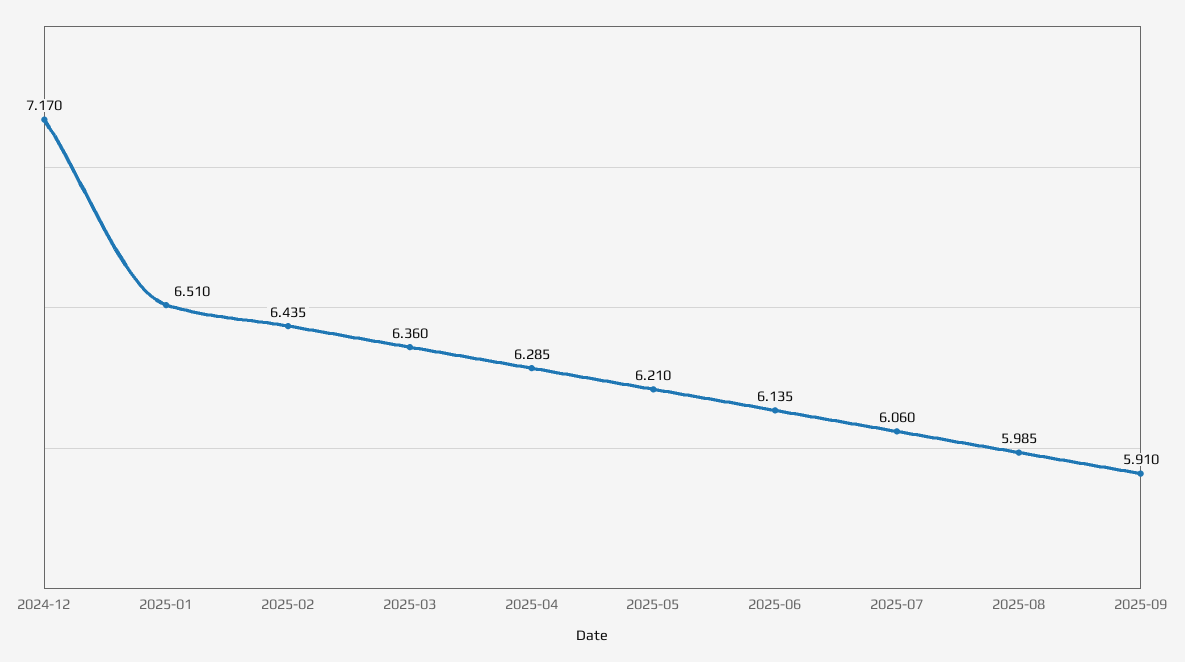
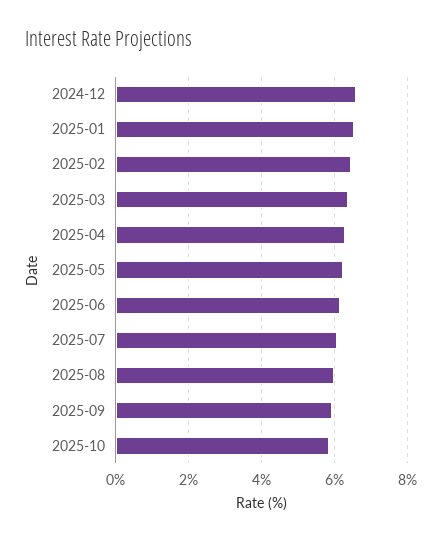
2024-12: 7.17 -> 6.6
2025-10: none -> 5.8

